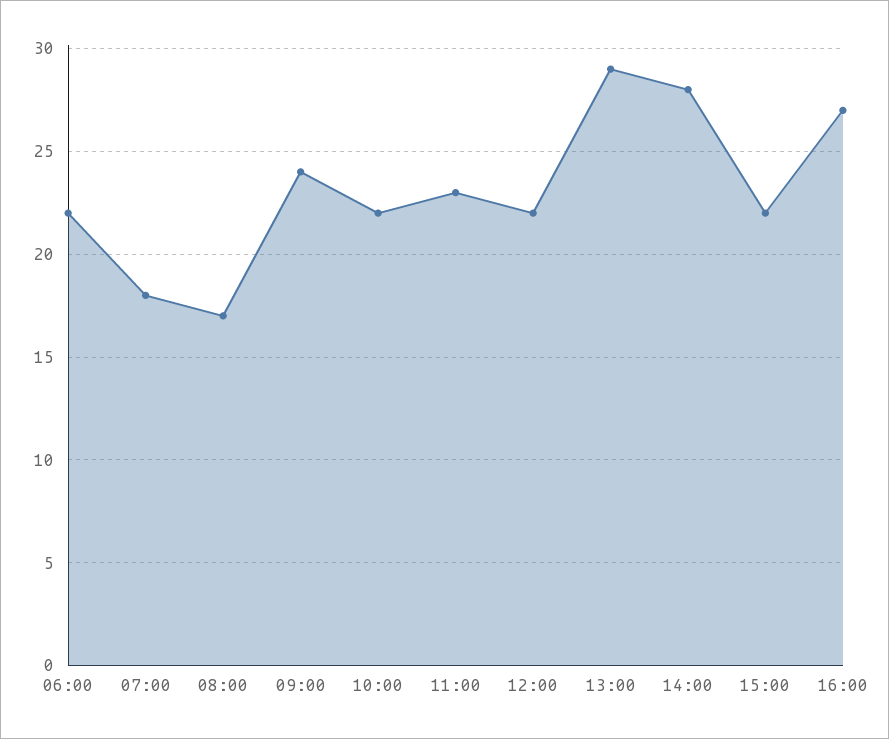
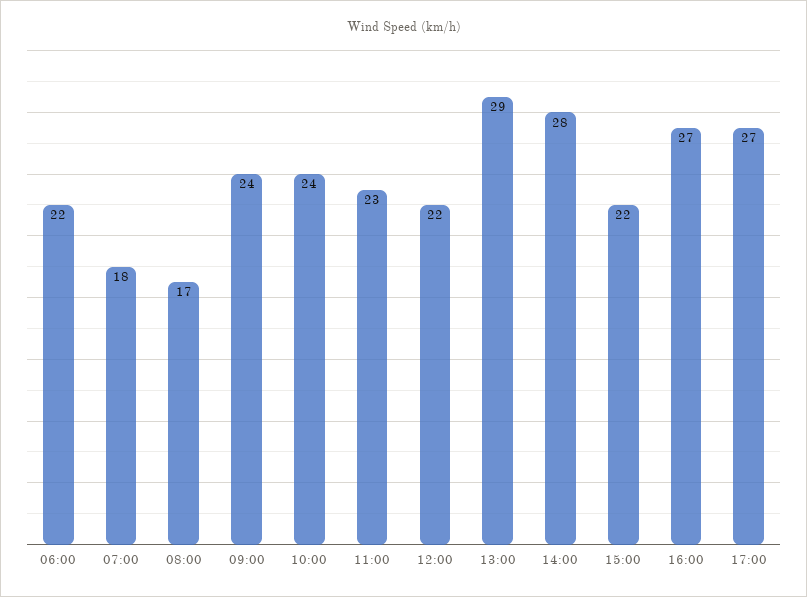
10:00: 22 -> 24
17:00: none -> 27

